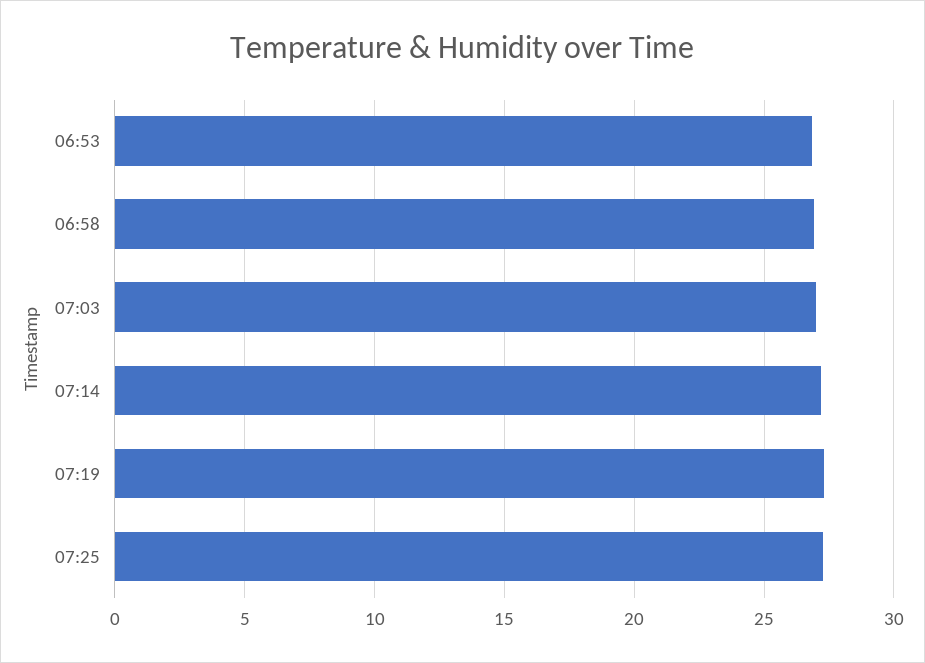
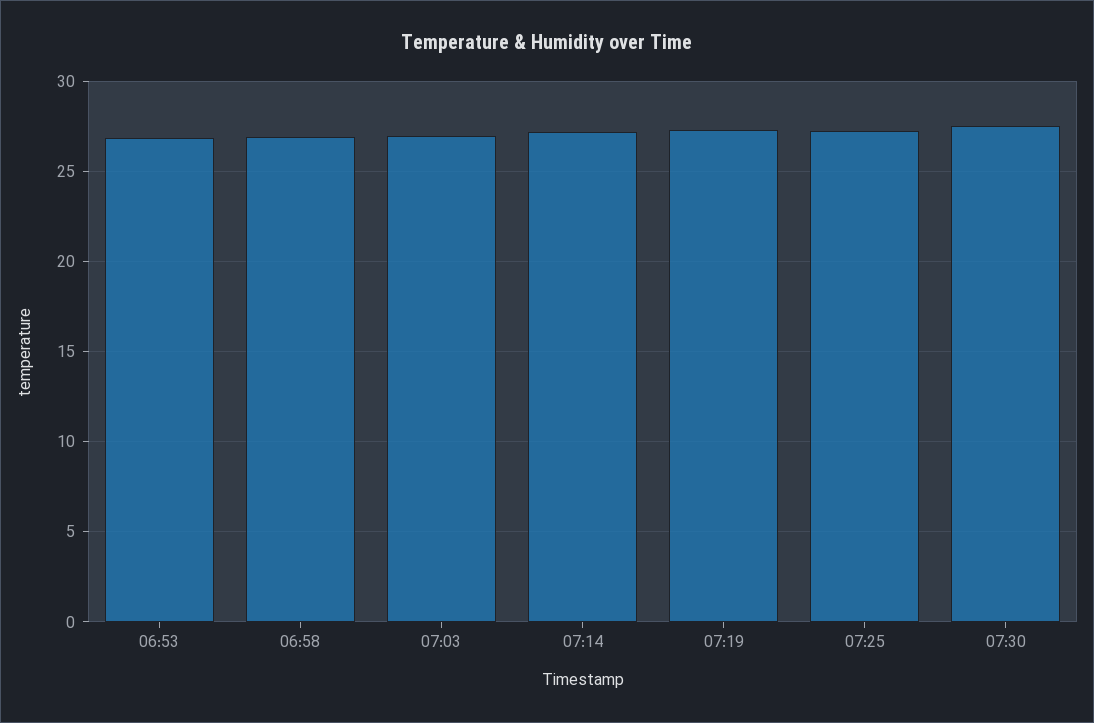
07:30: none -> 27.5

